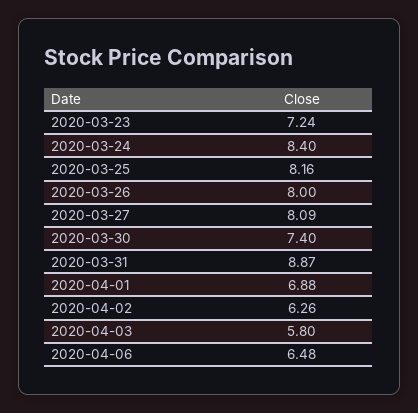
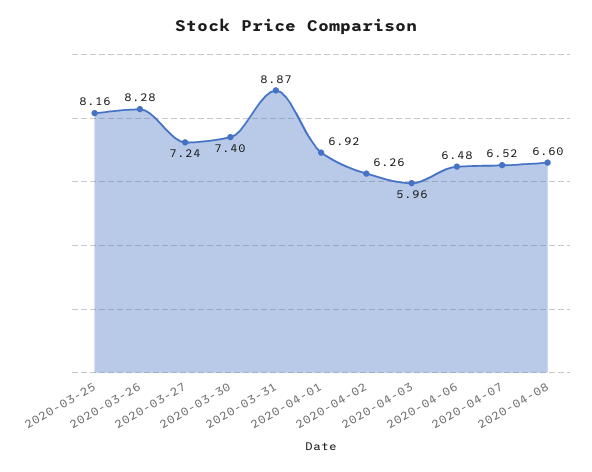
2020-03-23: 7.24 -> none
2020-03-24: 8.4 -> none
2020-03-26: 8 -> 8.28
2020-03-27: 8.09 -> 7.24
2020-04-01: 6.88 -> 6.92
2020-04-03: 5.8 -> 5.96
2020-04-07: none -> 6.52
2020-04-08: none -> 6.6

